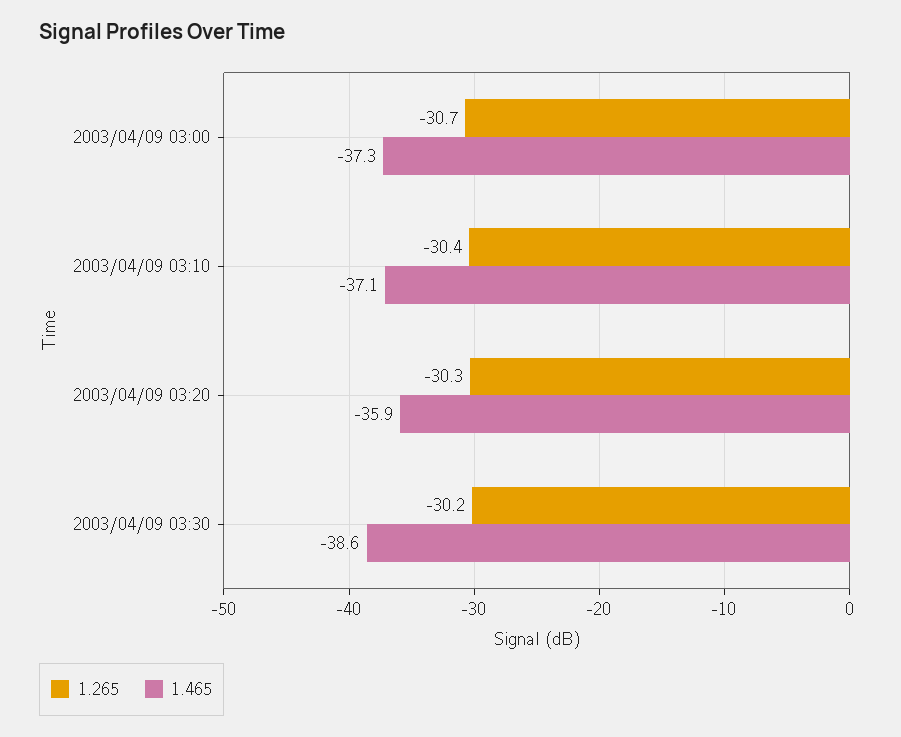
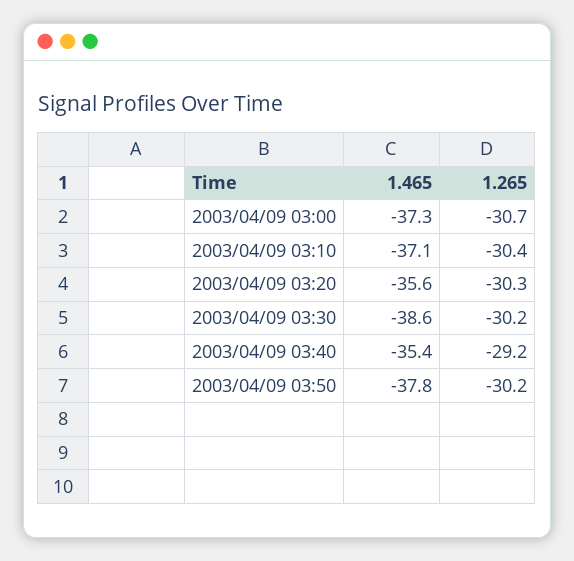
1.465, 2003/04/09 03:20: -35.9 -> -35.6
1.465, 2003/04/09 03:40: none -> -35.4
1.265, 2003/04/09 03:40: none -> -29.2
1.465, 2003/04/09 03:50: none -> -37.8
1.265, 2003/04/09 03:50: none -> -30.2

